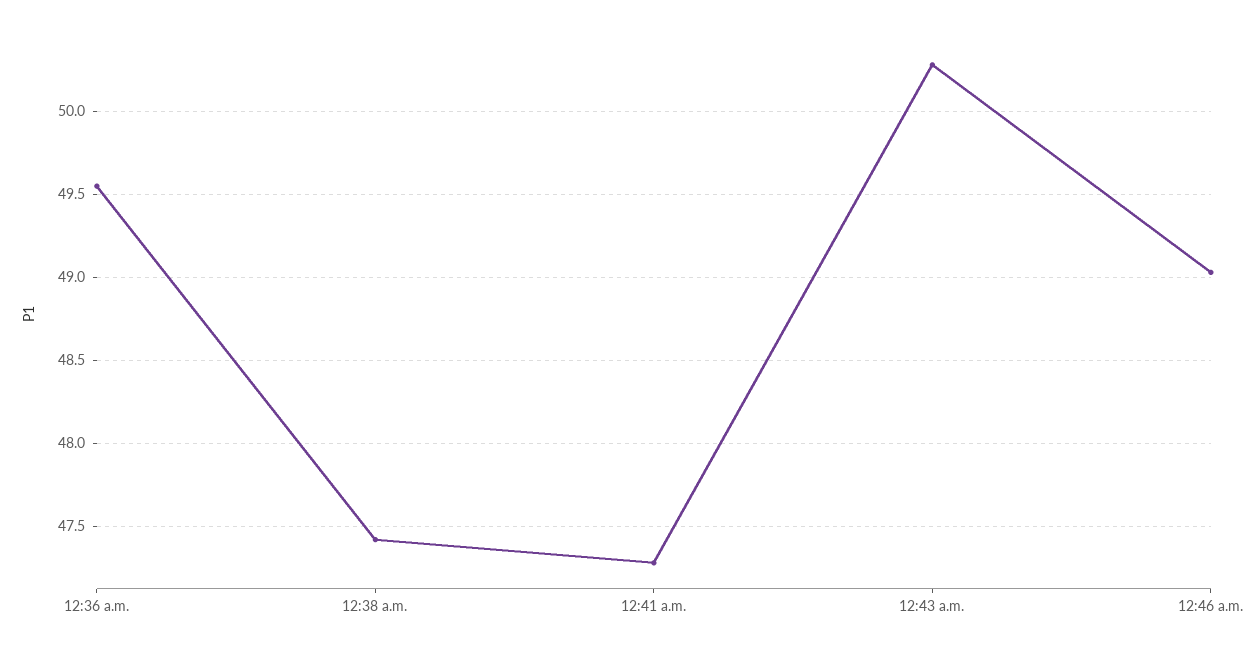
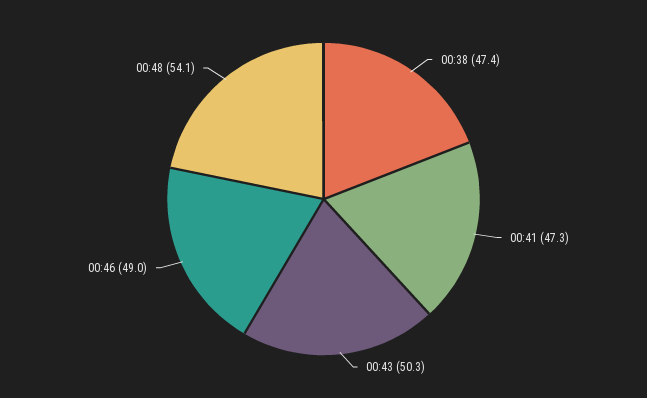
12:36 a.m.: 49.55 -> none
00:48: none -> 54.1

